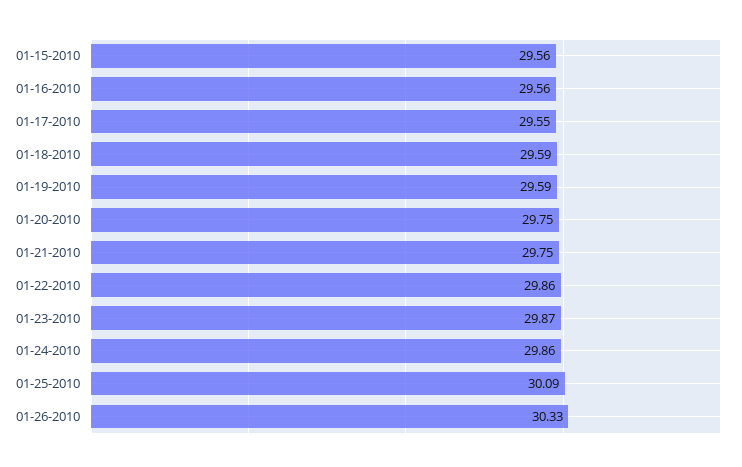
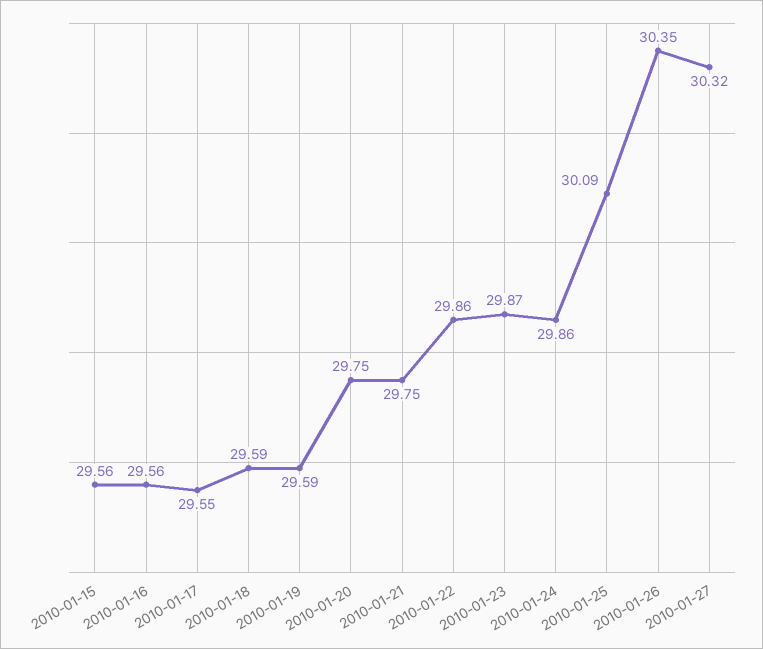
01-26-2010: 30.33 -> 30.35
2010-01-27: none -> 30.32

